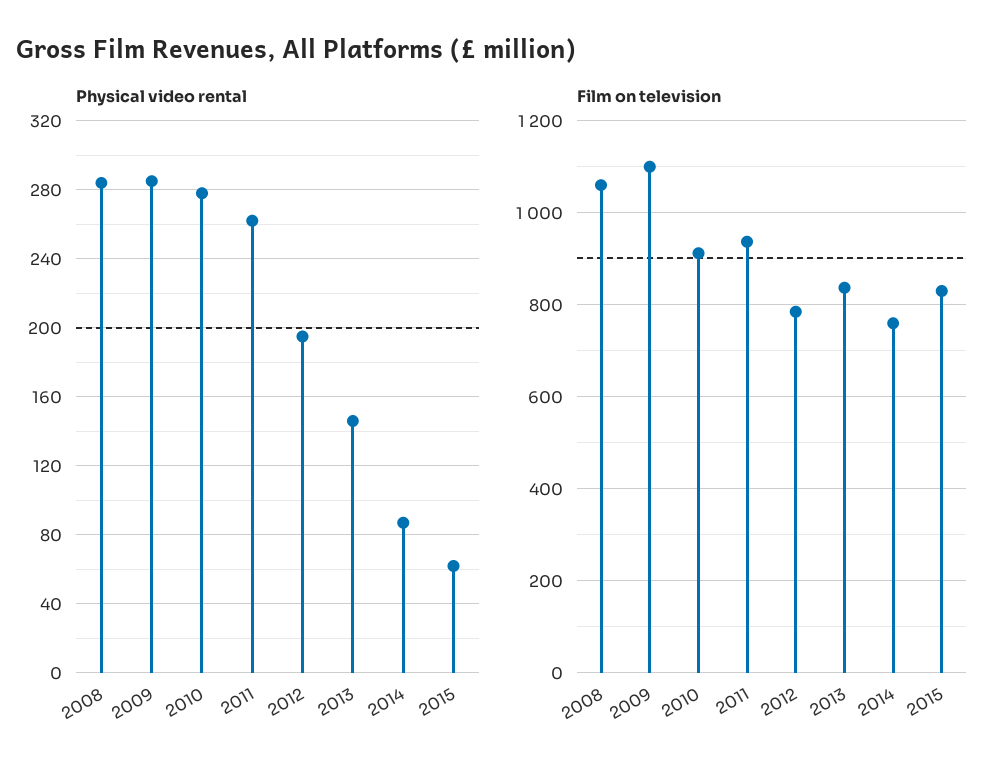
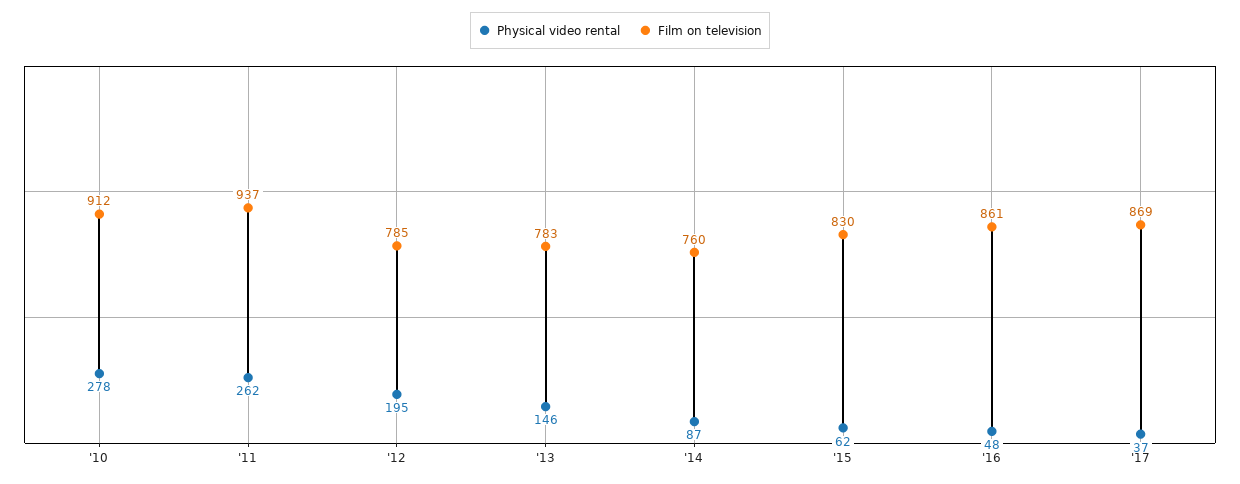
Physical video rental, 2008: 285 -> none
Physical video rental, 2009: 285 -> none
Film on television, 2008: 1060 -> none
Film on television, 2009: 1100 -> none
Film on television, 2013: 840 -> 783
Physical video rental, '16: none -> 48
Film on television, '16: none -> 861
Physical video rental, '17: none -> 37
Film on television, '17: none -> 869

